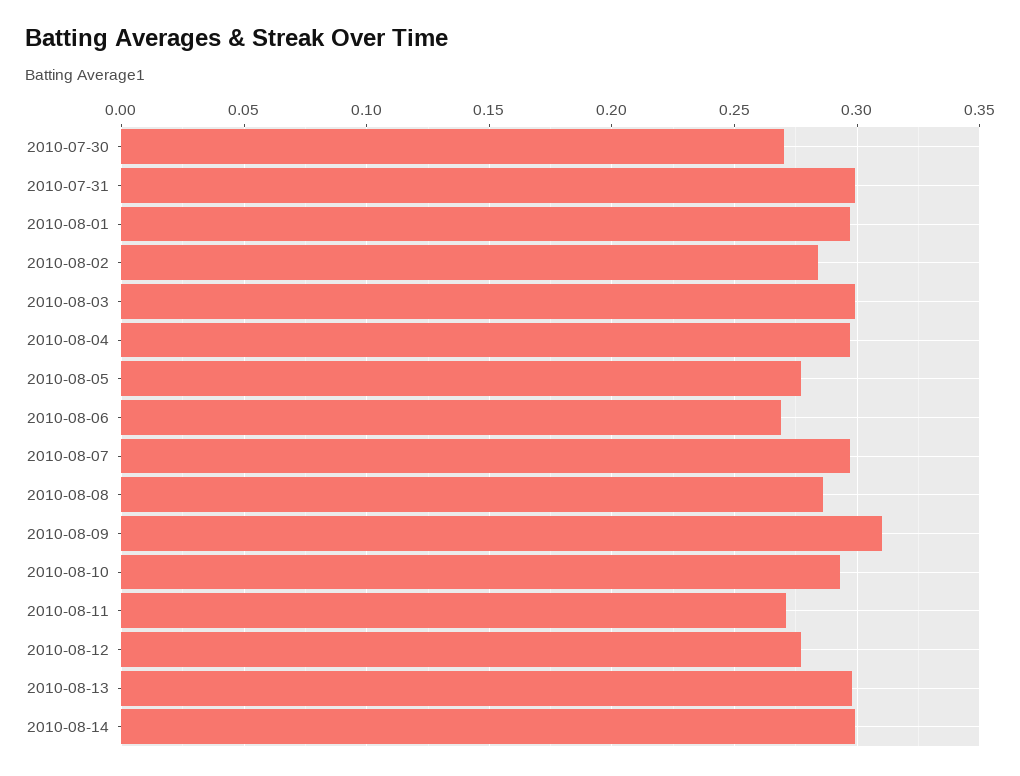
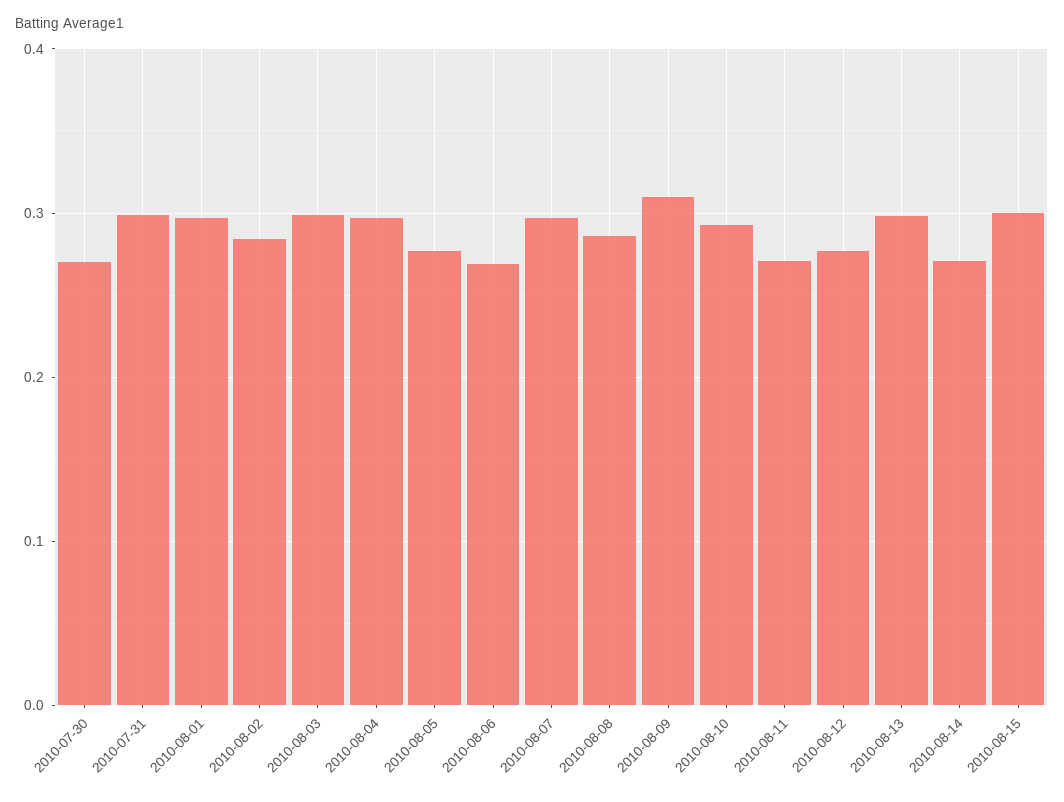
2010-08-14: 0.3 -> 0.27
2010-08-15: none -> 0.3

